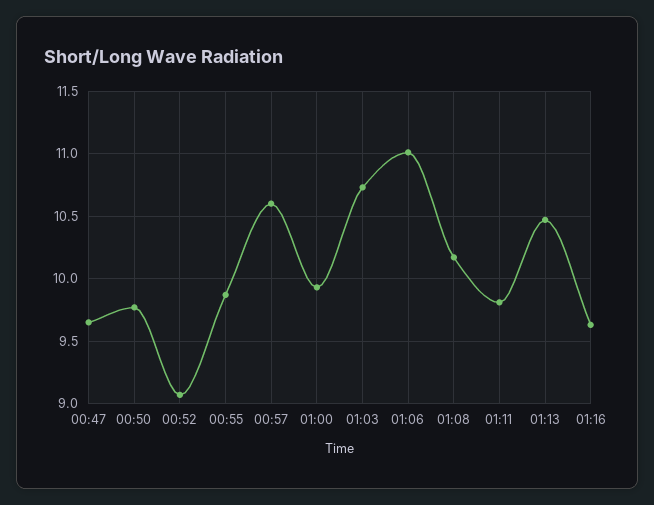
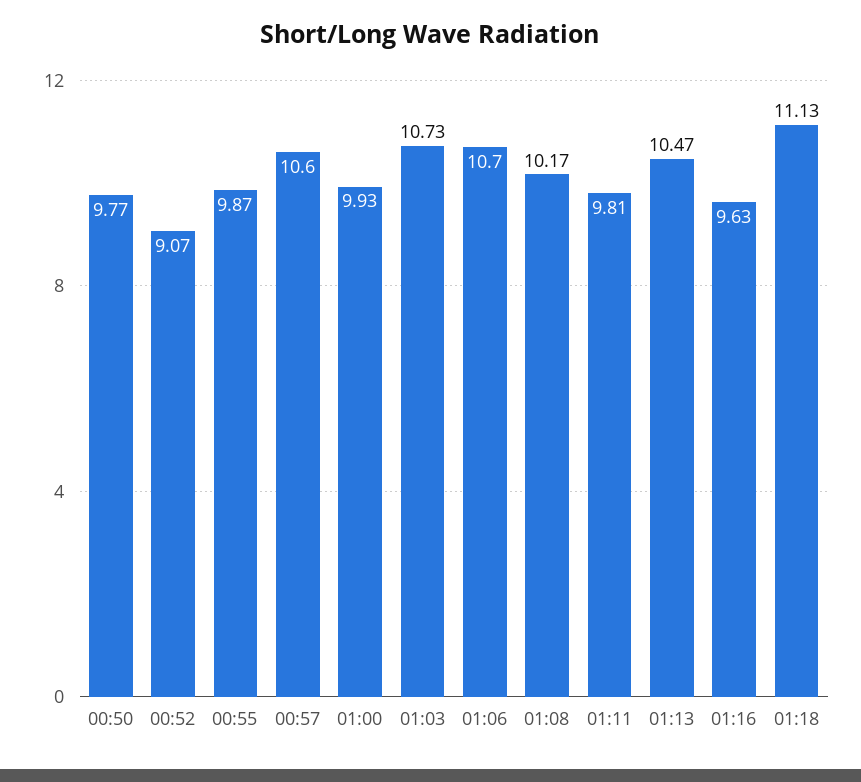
00:47: 9.65 -> none
01:06: 11 -> 10.7
01:18: none -> 11.13

